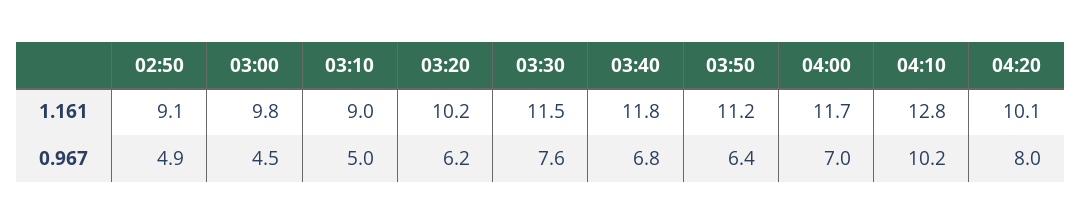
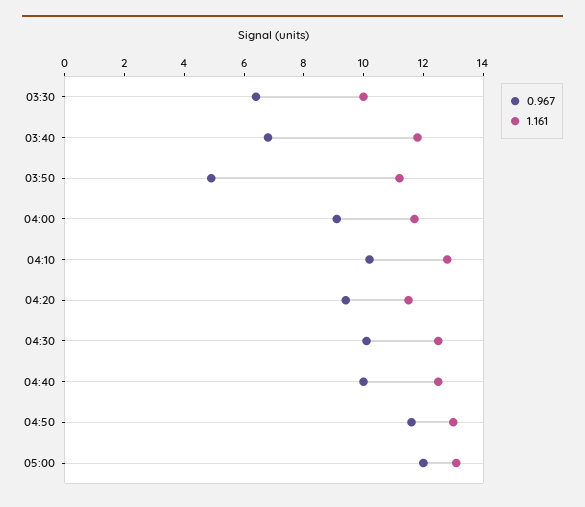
1.161, 02:50: 9.1 -> none
1.161, 03:00: 9.8 -> none
1.161, 03:10: 9 -> none
1.161, 03:20: 10.2 -> none
1.161, 03:30: 11.5 -> 10
1.161, 04:20: 10.1 -> 11.5
0.967, 02:50: 4.9 -> none
0.967, 03:00: 4.5 -> none
0.967, 03:10: 5 -> none
0.967, 03:20: 6.2 -> none
0.967, 03:30: 7.6 -> 6.5
0.967, 03:50: 6.4 -> 5
0.967, 04:00: 7 -> 9
0.967, 04:20: 8 -> 9.5
0.967, 04:30: none -> 10
1.161, 04:30: none -> 12.5
0.967, 04:40: none -> 10
1.161, 04:40: none -> 12.5
0.967, 04:50: none -> 11.5
1.161, 04:50: none -> 13
0.967, 05:00: none -> 12
1.161, 05:00: none -> 13

